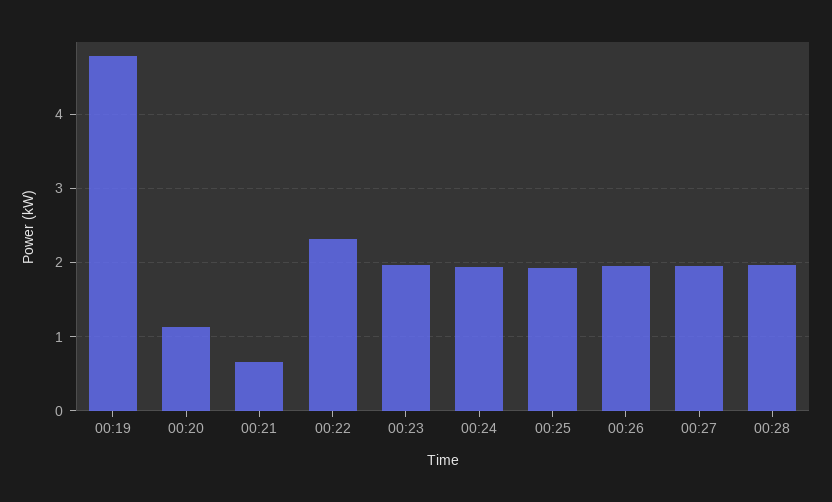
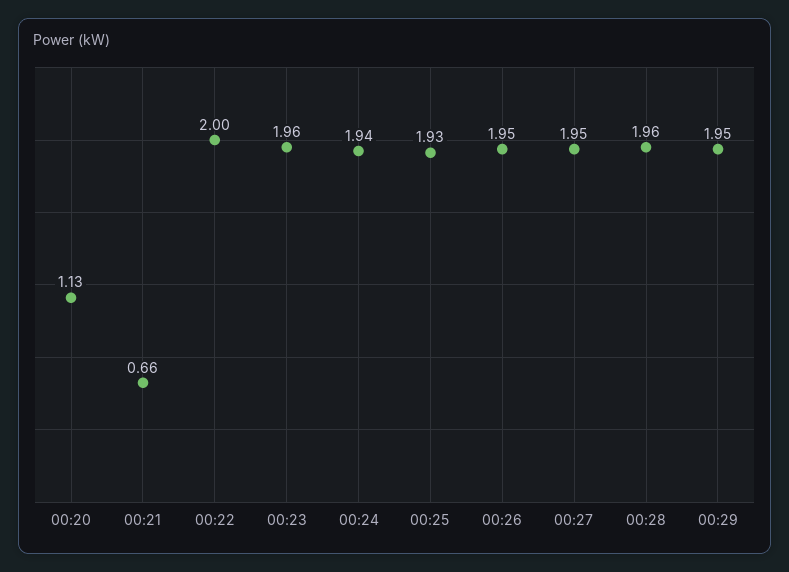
00:19: 4.8 -> none
00:22: 2.3 -> 2
00:29: none -> 1.95

